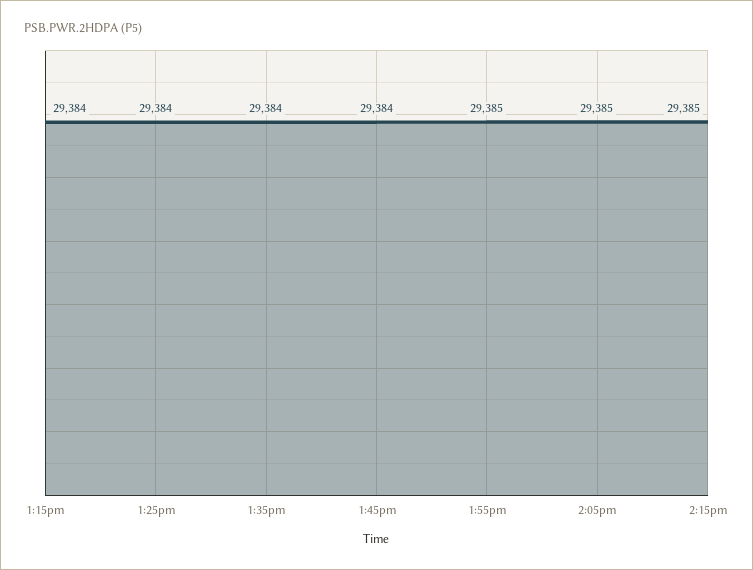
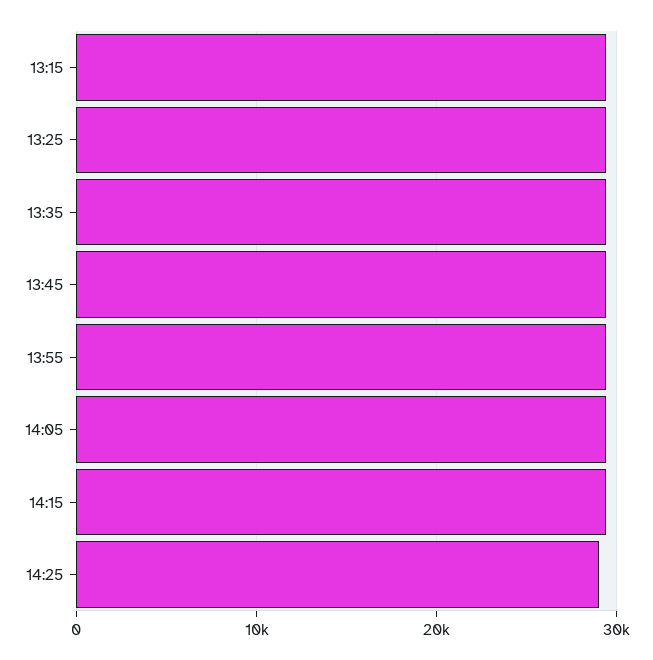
14:25: none -> 29000

